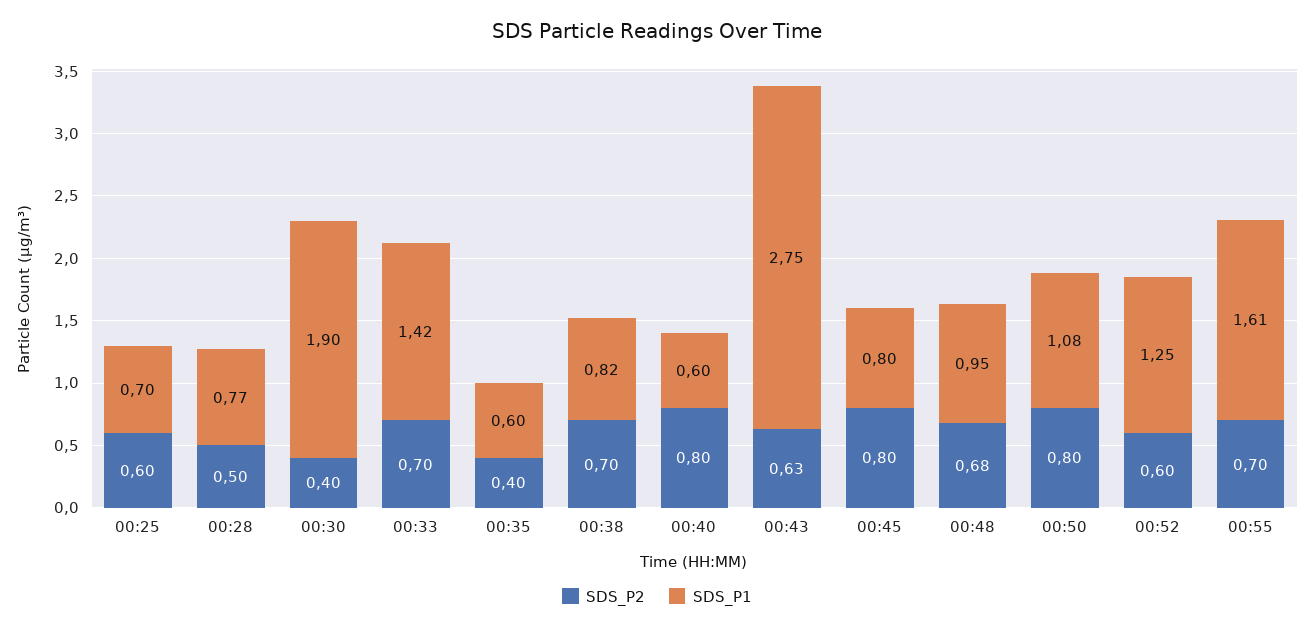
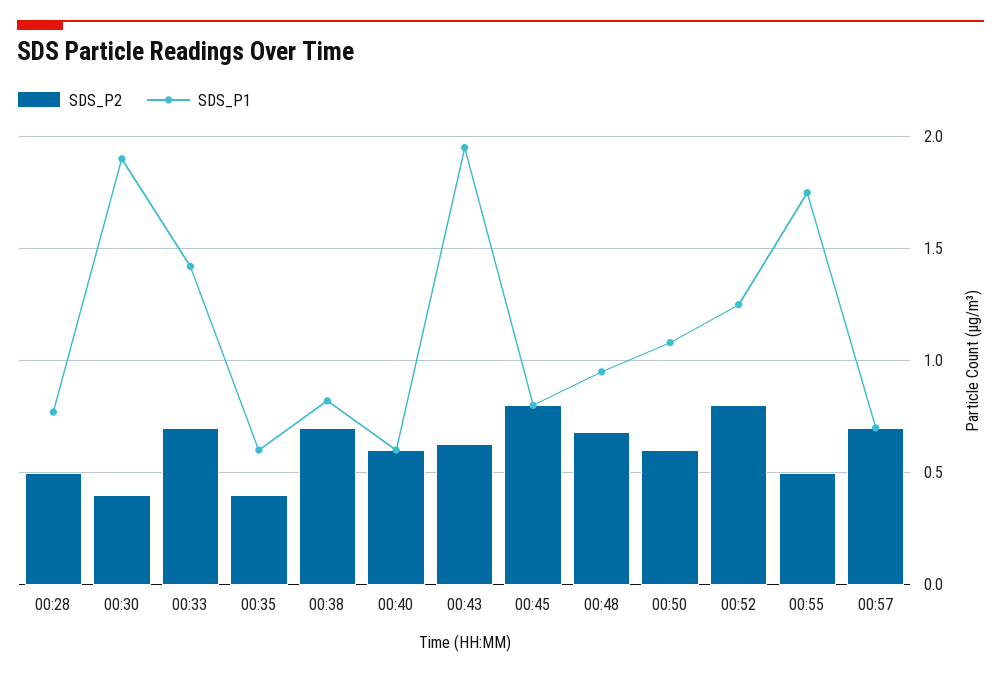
SDS_P2, 00:25: 0.6 -> none
SDS_P1, 00:25: 0.7 -> none
SDS_P2, 00:40: 0.8 -> 0.6
SDS_P1, 00:43: 2.75 -> 1.95
SDS_P2, 00:50: 0.8 -> 0.6
SDS_P2, 00:52: 0.6 -> 0.8
SDS_P2, 00:55: 0.7 -> 0.5
SDS_P1, 00:55: 1.61 -> 1.75
SDS_P2, 00:57: none -> 0.7
SDS_P1, 00:57: none -> 0.7

